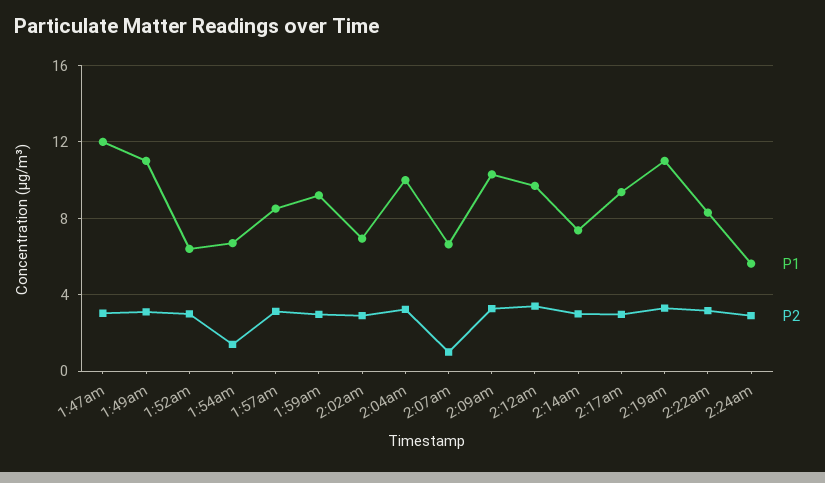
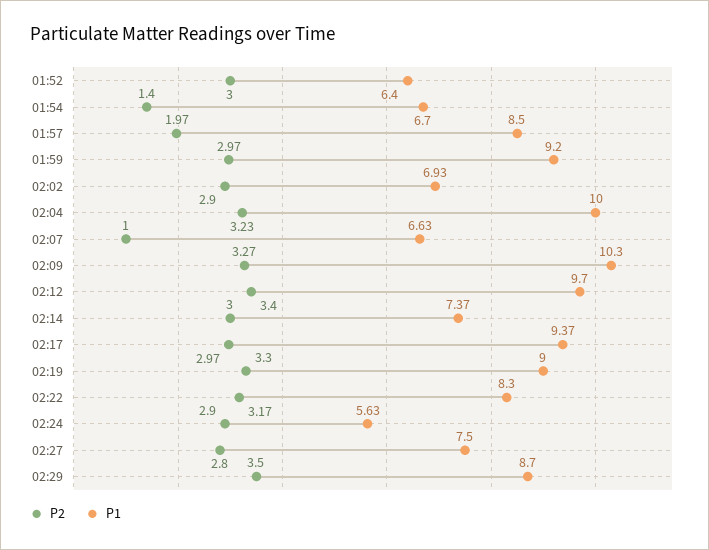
P1, 1:47am: 12 -> none
P2, 1:47am: 3 -> none
P1, 1:49am: 11 -> none
P2, 1:49am: 3 -> none
P2, 1:57am: 3 -> 1.97
P1, 2:19am: 11 -> 9
P2, 02:27: none -> 2.8
P1, 02:27: none -> 7.5
P2, 02:29: none -> 3.5
P1, 02:29: none -> 8.7

